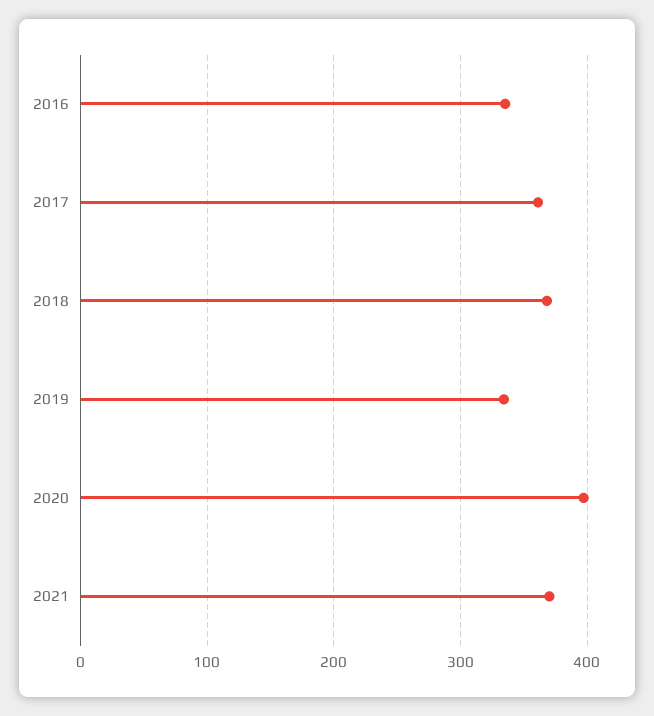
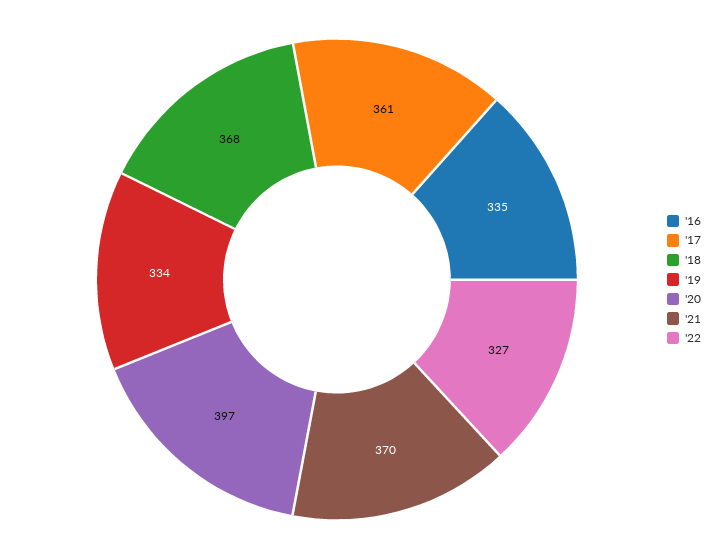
'22: none -> 327

